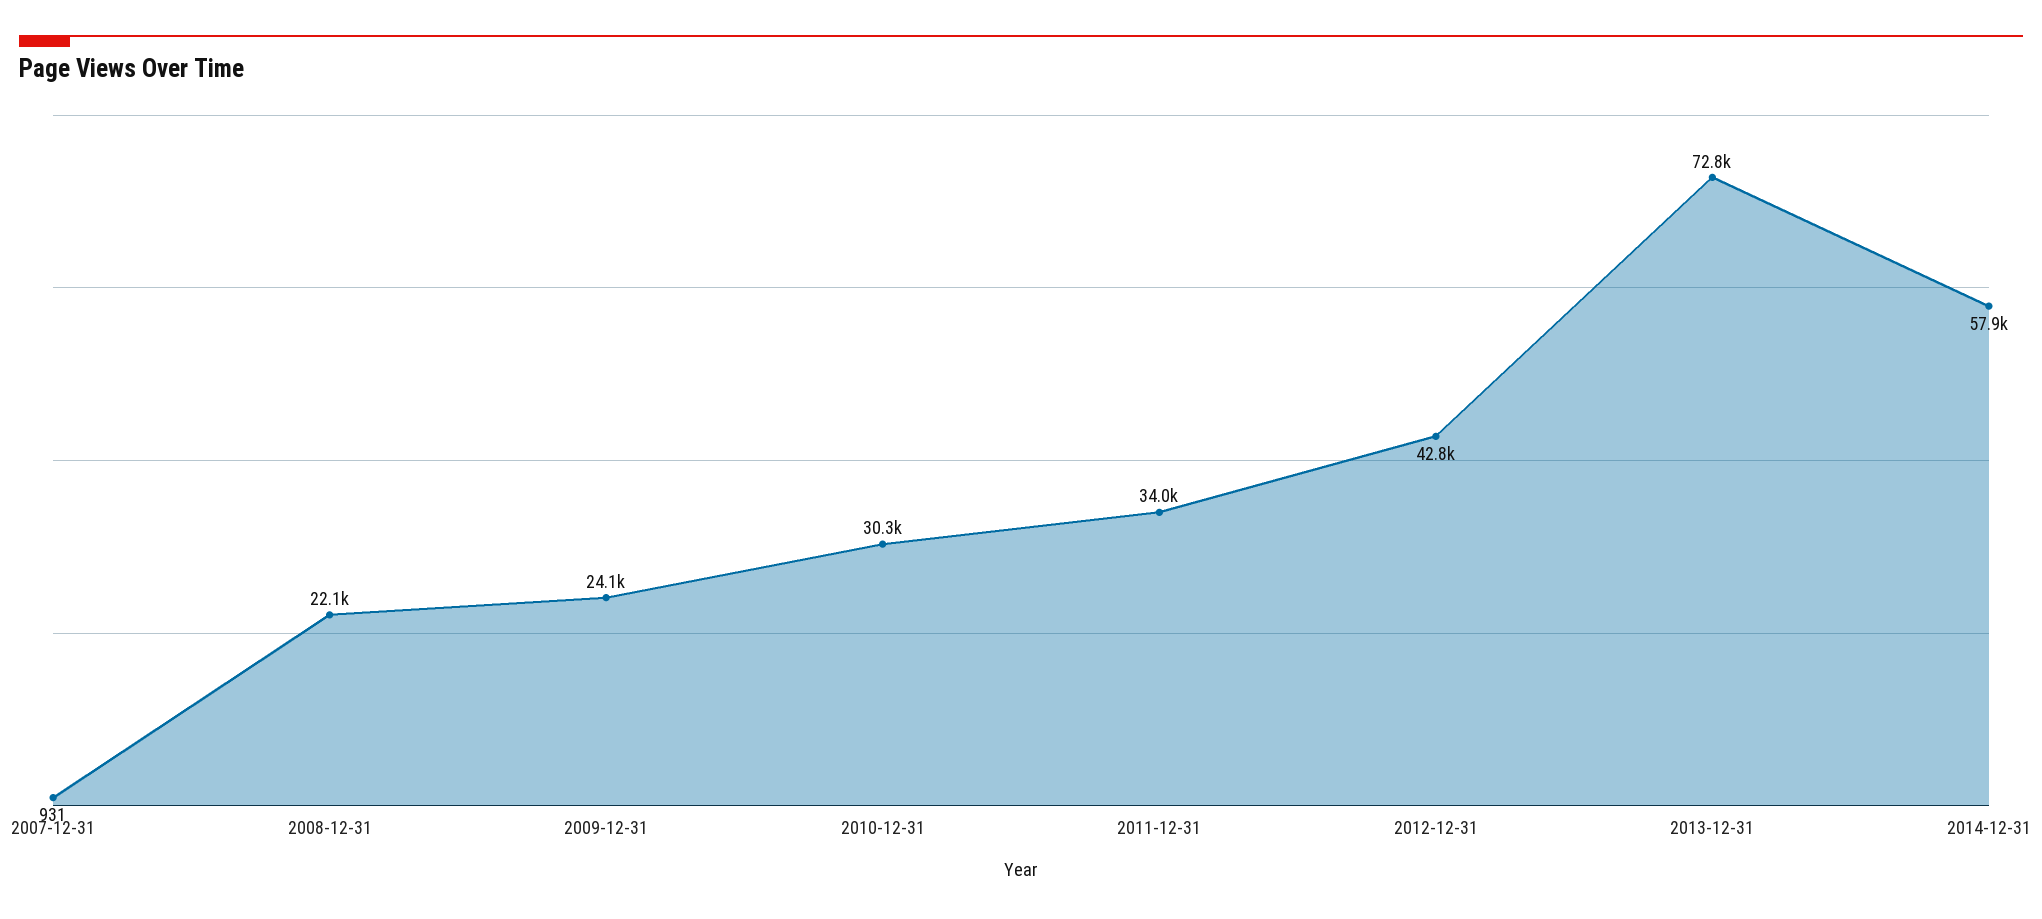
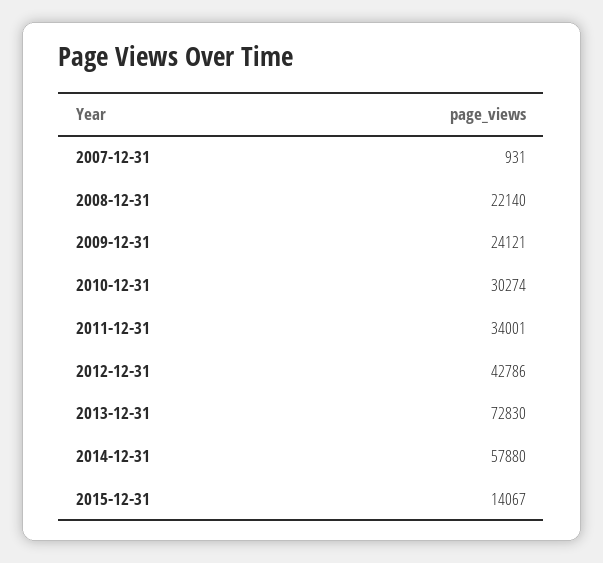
2015-12-31: none -> 14067

